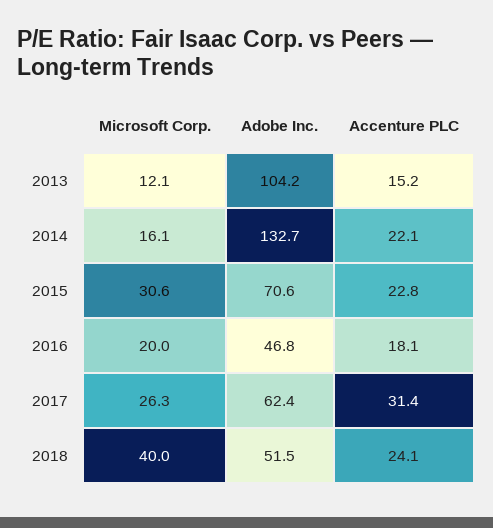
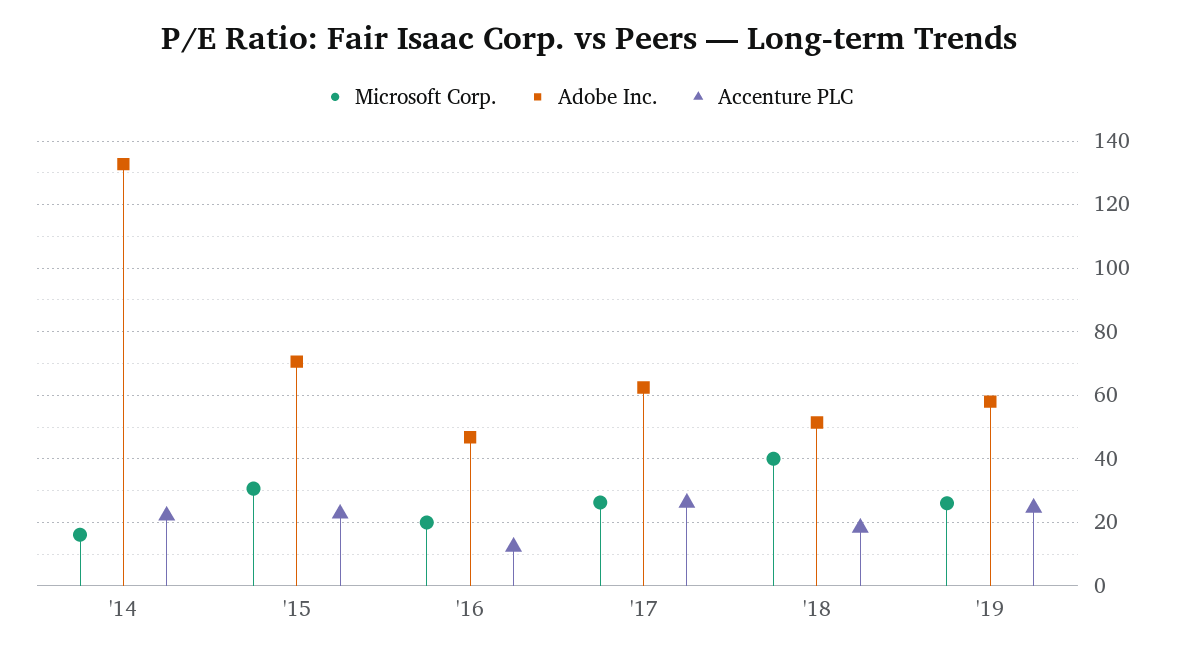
Microsoft Corp., 2013: 12.1 -> none
Adobe Inc., 2013: 104.2 -> none
Accenture PLC, 2013: 15.2 -> none
Accenture PLC, 2016: 18.1 -> 12
Accenture PLC, 2017: 31.4 -> 26
Accenture PLC, 2018: 24.1 -> 18
Microsoft Corp., '19: none -> 26
Adobe Inc., '19: none -> 58
Accenture PLC, '19: none -> 24

